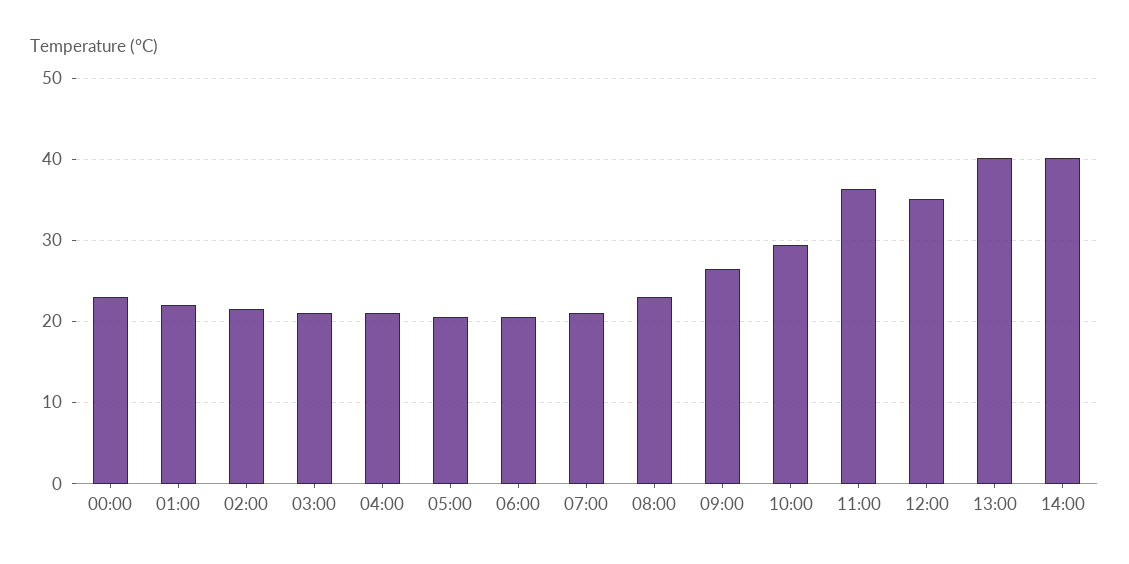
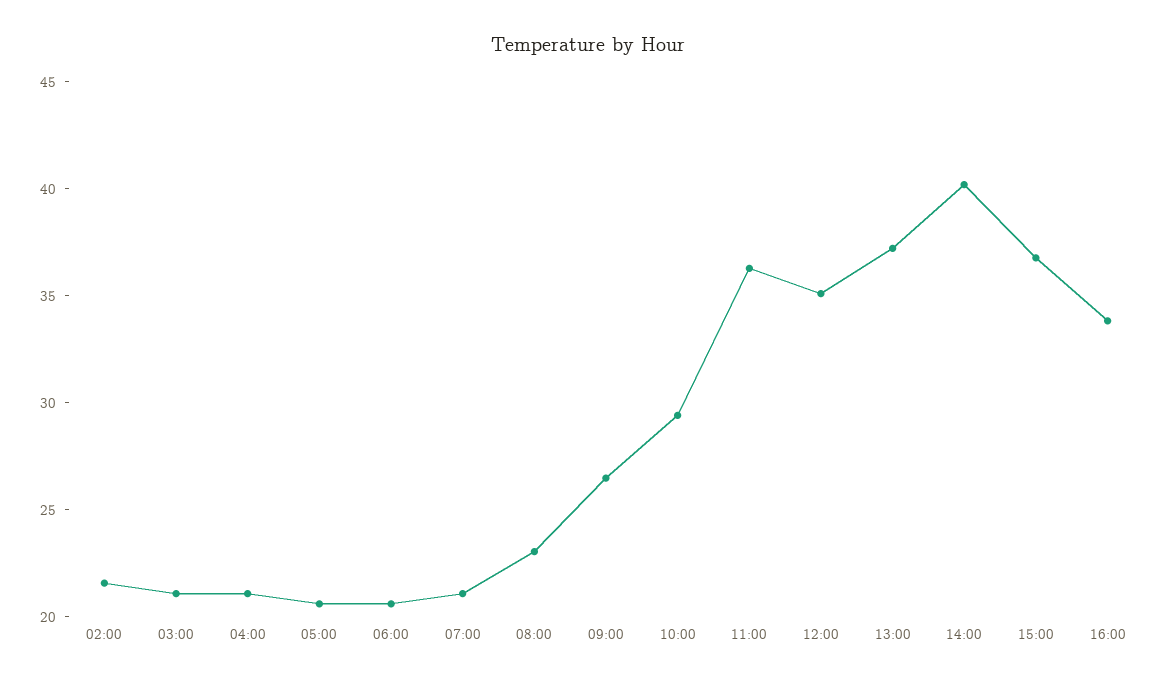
00:00: 23 -> none
01:00: 22 -> none
13:00: 40 -> 37
15:00: none -> 37
16:00: none -> 34

